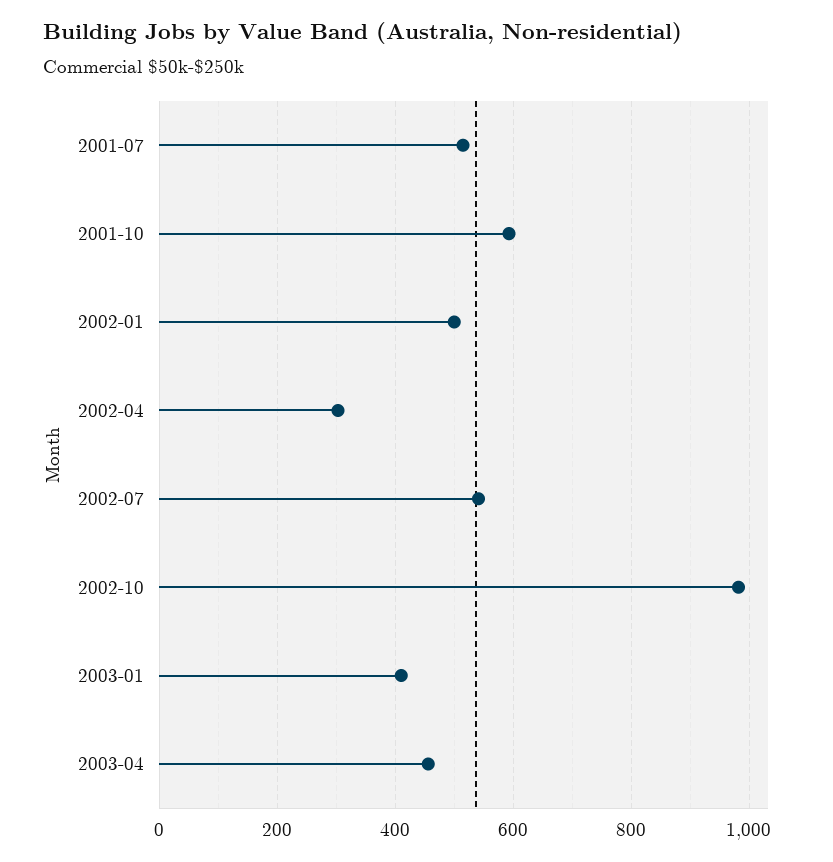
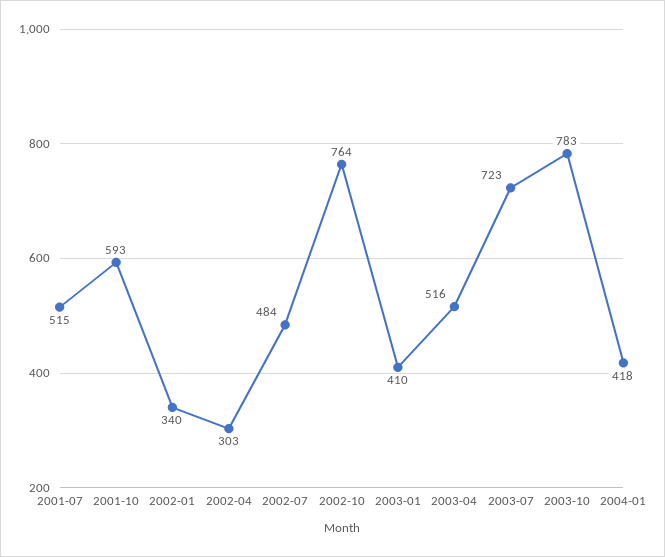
2002-01: 500 -> 340
2002-07: 540 -> 484
2002-10: 980 -> 764
2003-04: 460 -> 516
2003-07: none -> 723
2003-10: none -> 783
2004-01: none -> 418

